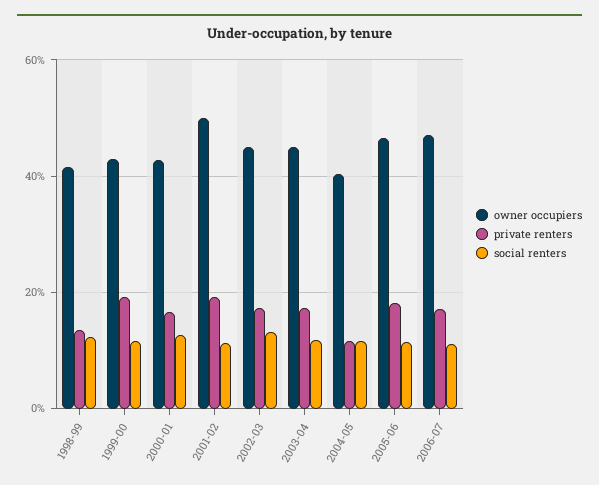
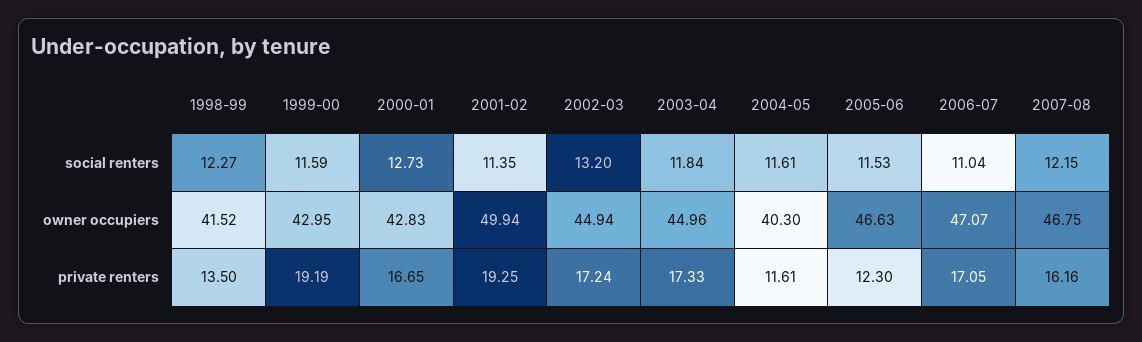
private renters, 2005-06: 18 -> 12.3
social renters, 2007-08: none -> 12.15
owner occupiers, 2007-08: none -> 46.75
private renters, 2007-08: none -> 16.16

